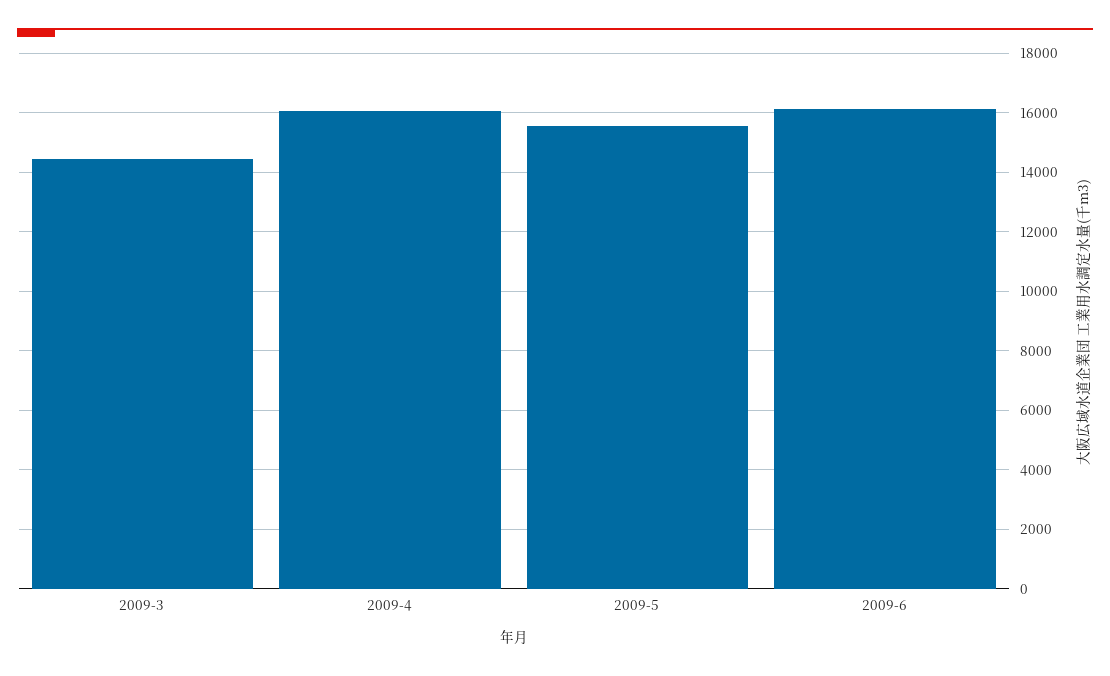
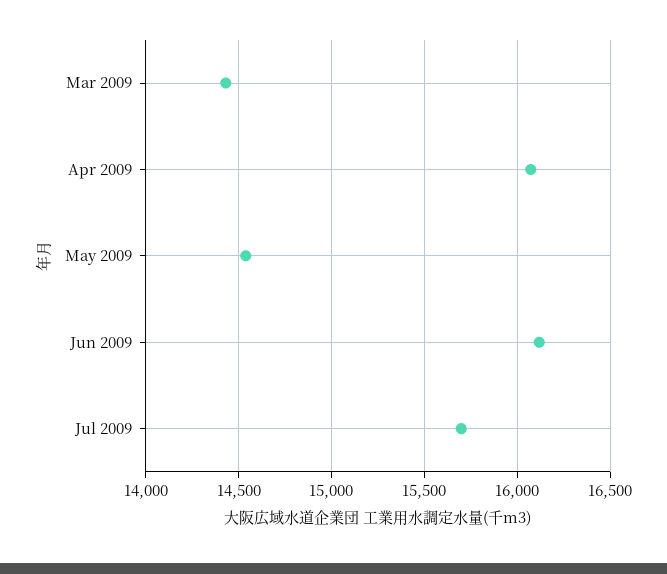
2009-5: 15500 -> 14550
Jul 2009: none -> 15700

